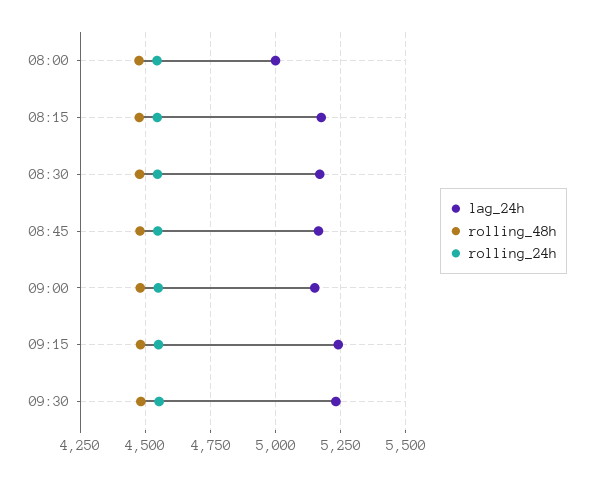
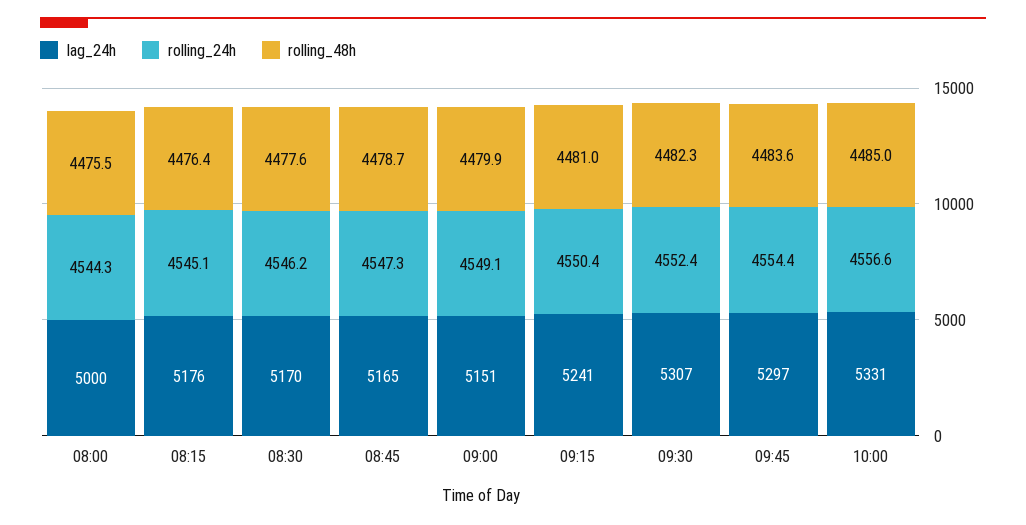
lag_24h, 09:30: 5225 -> 5307
lag_24h, 09:45: none -> 5297
rolling_24h, 09:45: none -> 4554.4
rolling_48h, 09:45: none -> 4483.6
lag_24h, 10:00: none -> 5331
rolling_24h, 10:00: none -> 4556.6
rolling_48h, 10:00: none -> 4485

